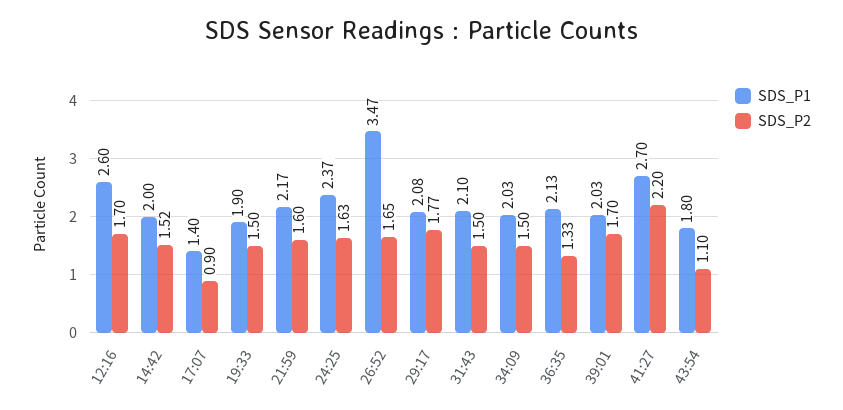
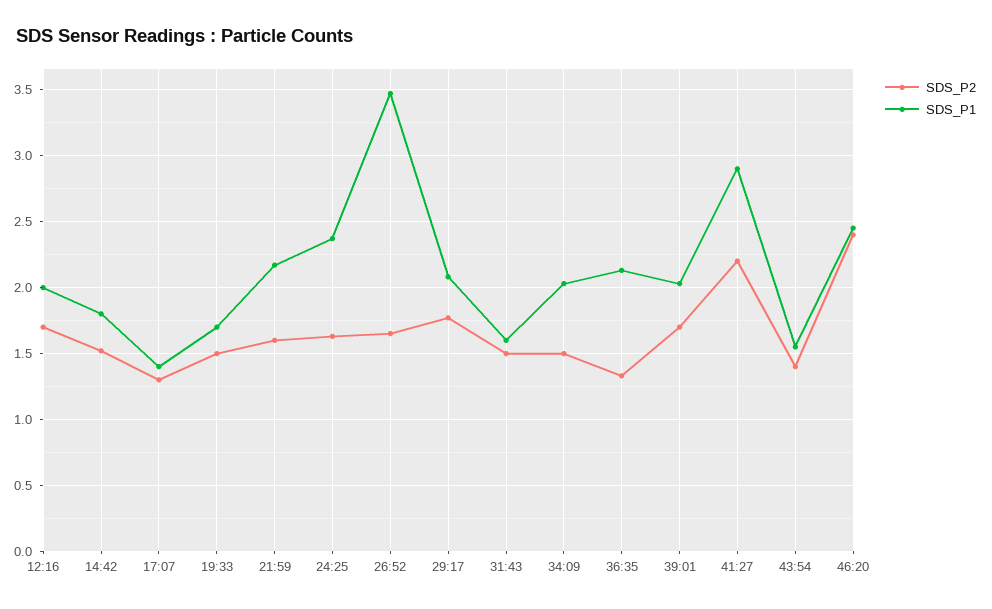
SDS_P1, 12:16: 2.6 -> 2
SDS_P1, 14:42: 2 -> 1.8
SDS_P2, 17:07: 0.9 -> 1.3
SDS_P1, 19:33: 1.9 -> 1.7
SDS_P1, 31:43: 2.1 -> 1.6
SDS_P1, 41:27: 2.7 -> 2.9
SDS_P1, 43:54: 1.8 -> 1.55
SDS_P2, 43:54: 1.1 -> 1.4
SDS_P2, 46:20: none -> 2.4
SDS_P1, 46:20: none -> 2.45

